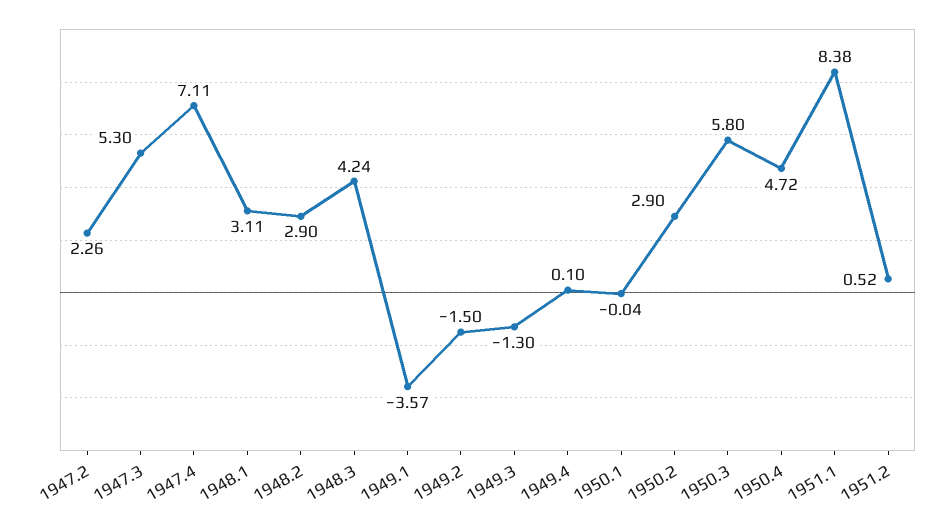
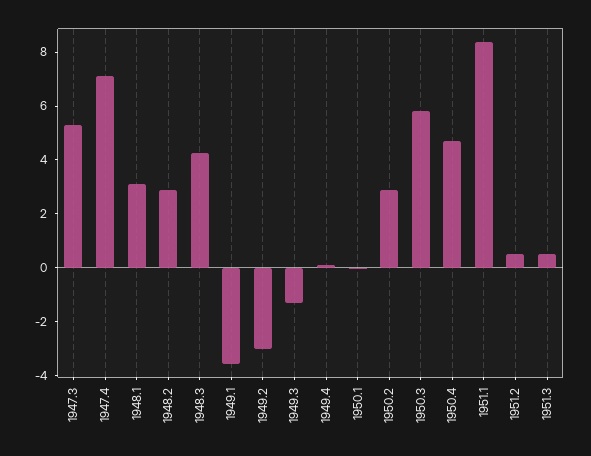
1947.2: 2.26 -> none
1949.2: -1.5 -> -3
1951.3: none -> 0.5

